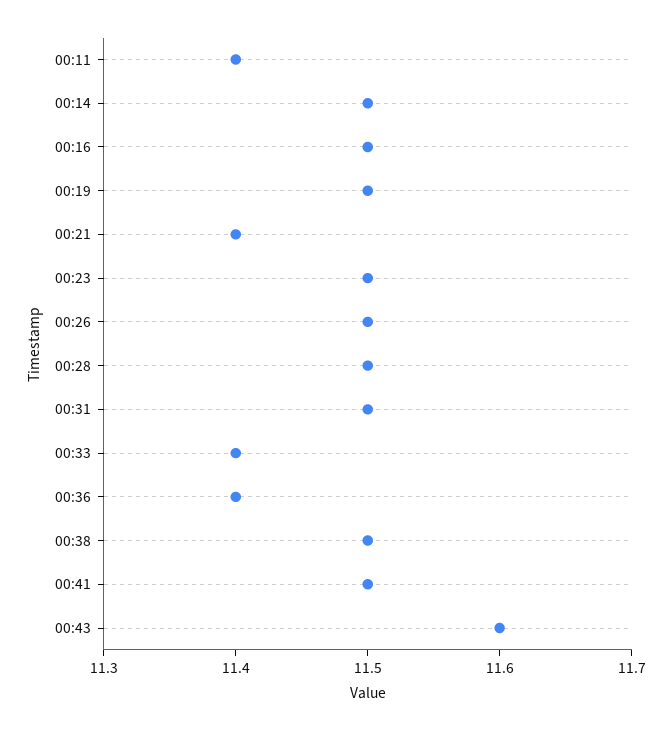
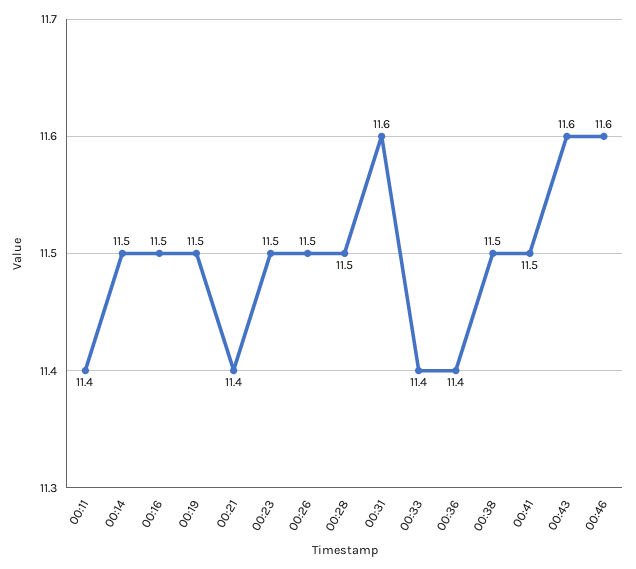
00:31: 11.5 -> 11.6
00:46: none -> 11.6

